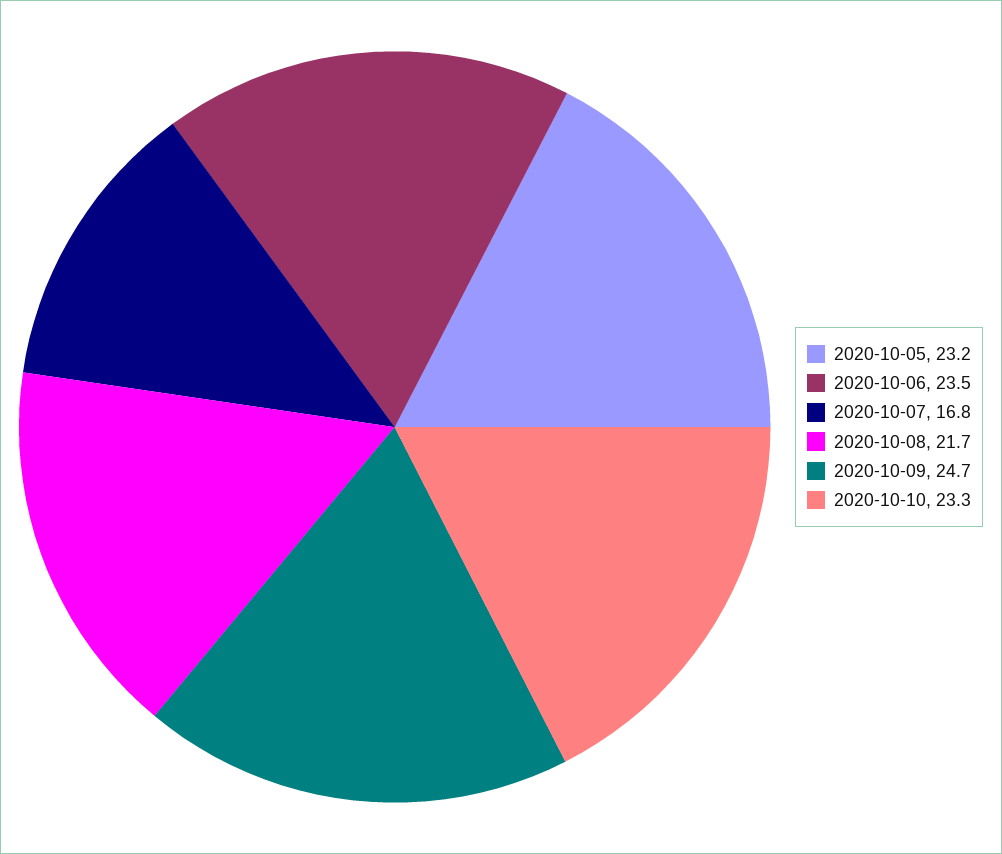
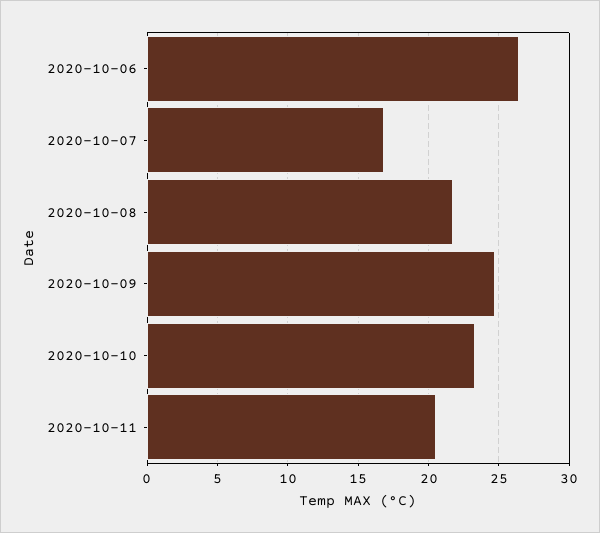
2020-10-05: 23.2 -> none
2020-10-06: 23.5 -> 26.5
2020-10-11: none -> 20.5

